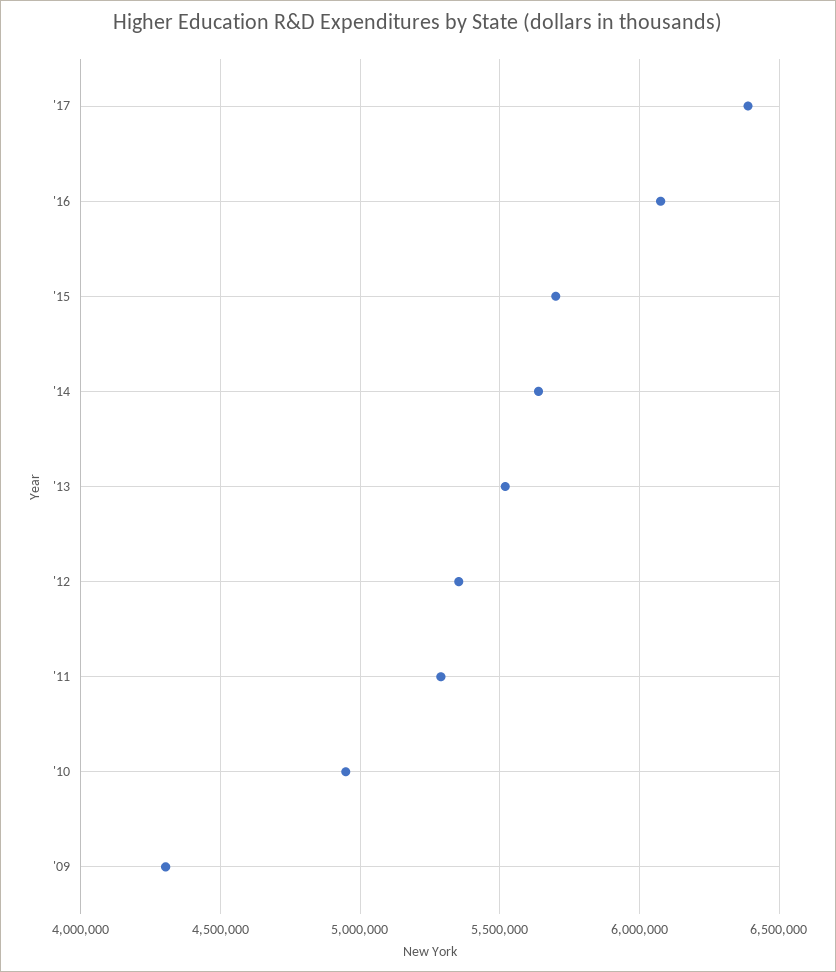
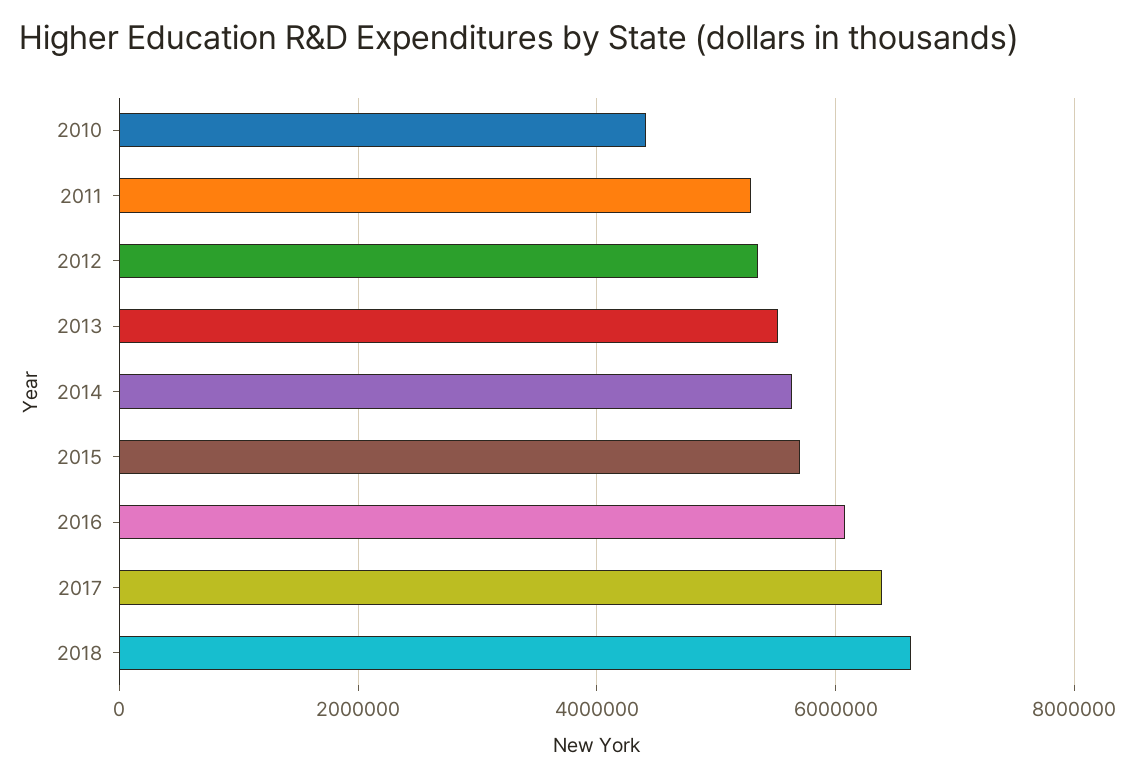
'10: 4950000 -> 4400000
'09: 4300000 -> none
2018: none -> 6600000

